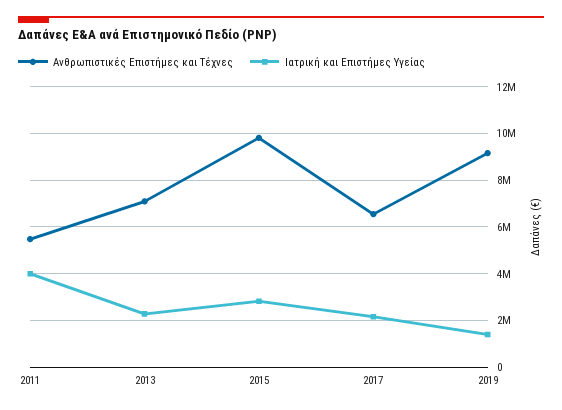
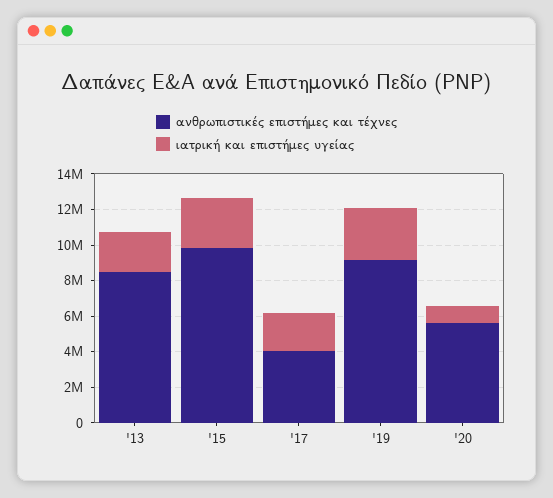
Ανθρωπιστικές Επιστήμες και Τέχνες, 2011: 5500000 -> none
Ιατρική και Επιστήμες Υγείας, 2011: 4000000 -> none
Ανθρωπιστικές Επιστήμες και Τέχνες, 2013: 7000000 -> 8500000
Ανθρωπιστικές Επιστήμες και Τέχνες, 2017: 6500000 -> 4000000
Ιατρική και Επιστήμες Υγείας, 2019: 1500000 -> 3000000
Ανθρωπιστικές Επιστήμες και Τέχνες, '20: none -> 5500000
Ιατρική και Επιστήμες Υγείας, '20: none -> 1000000

